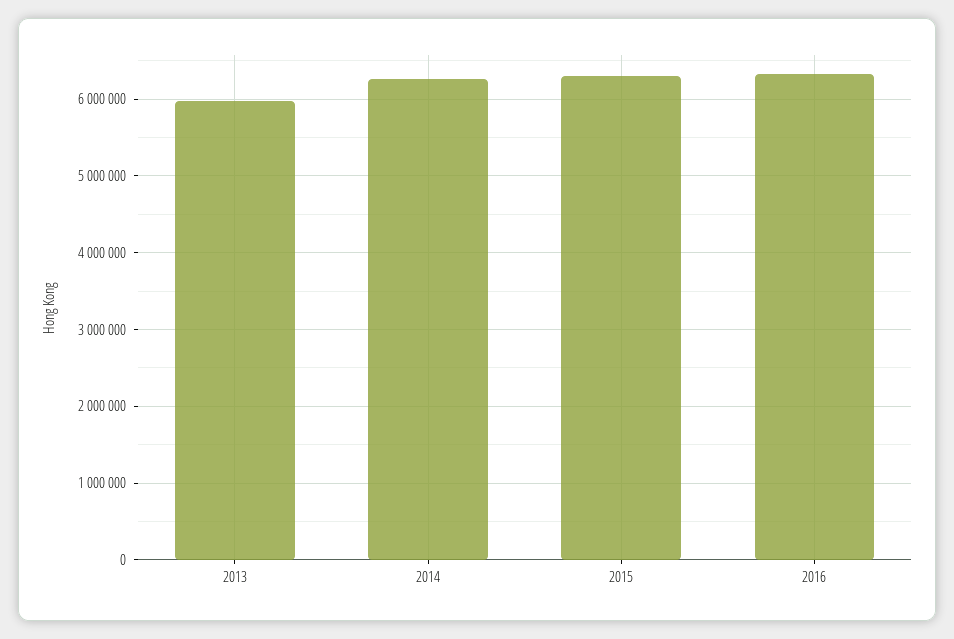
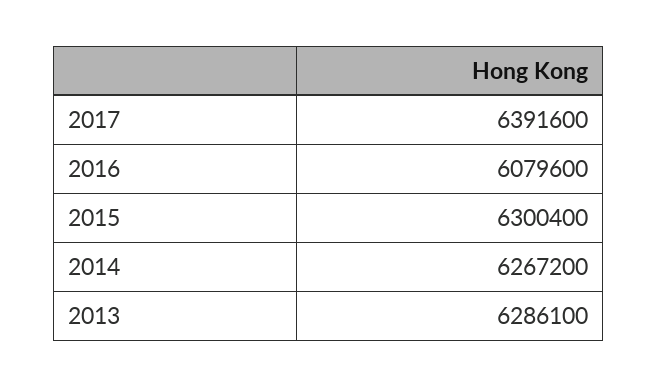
2013: 6000000 -> 6286100
2016: 6300000 -> 6079600
2017: none -> 6391600

